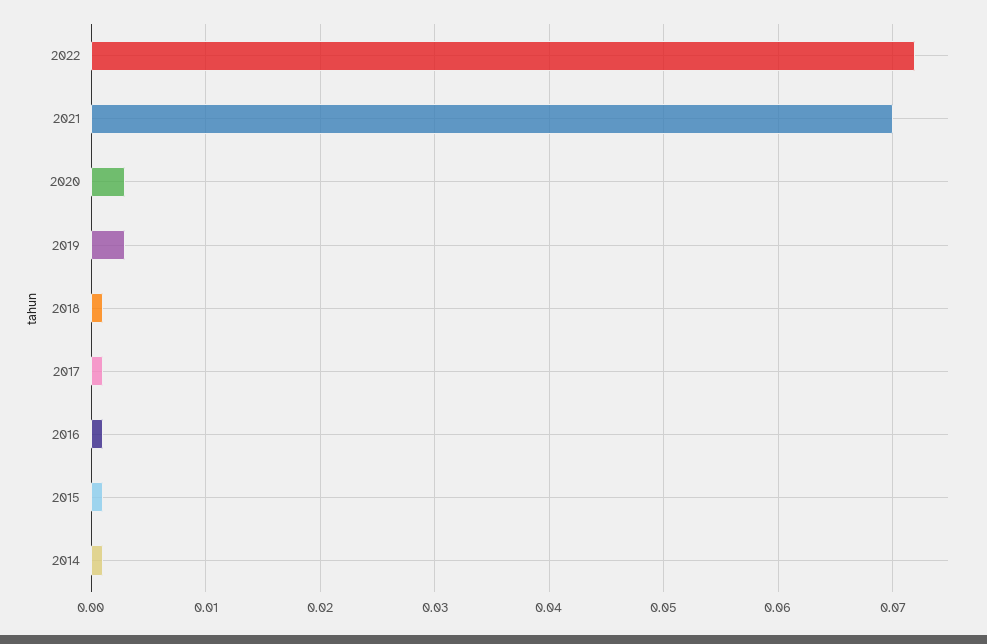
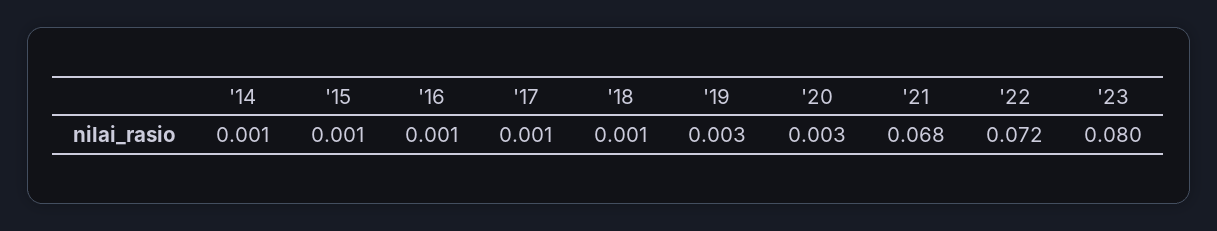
2021: 0.07 -> 0.068
'23: none -> 0.08

